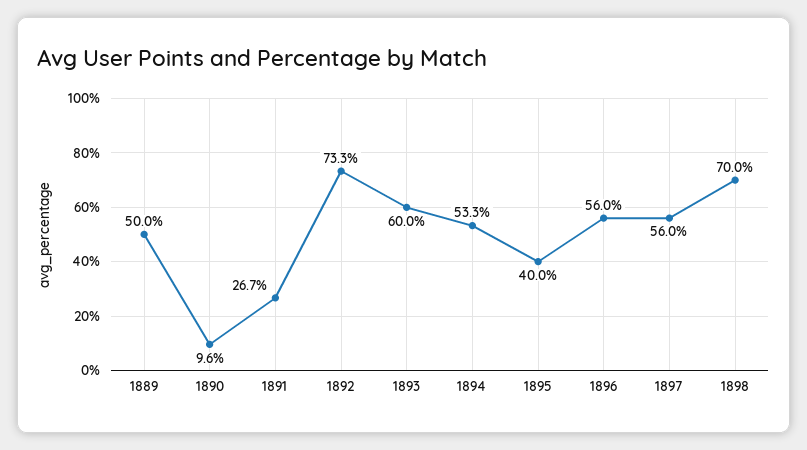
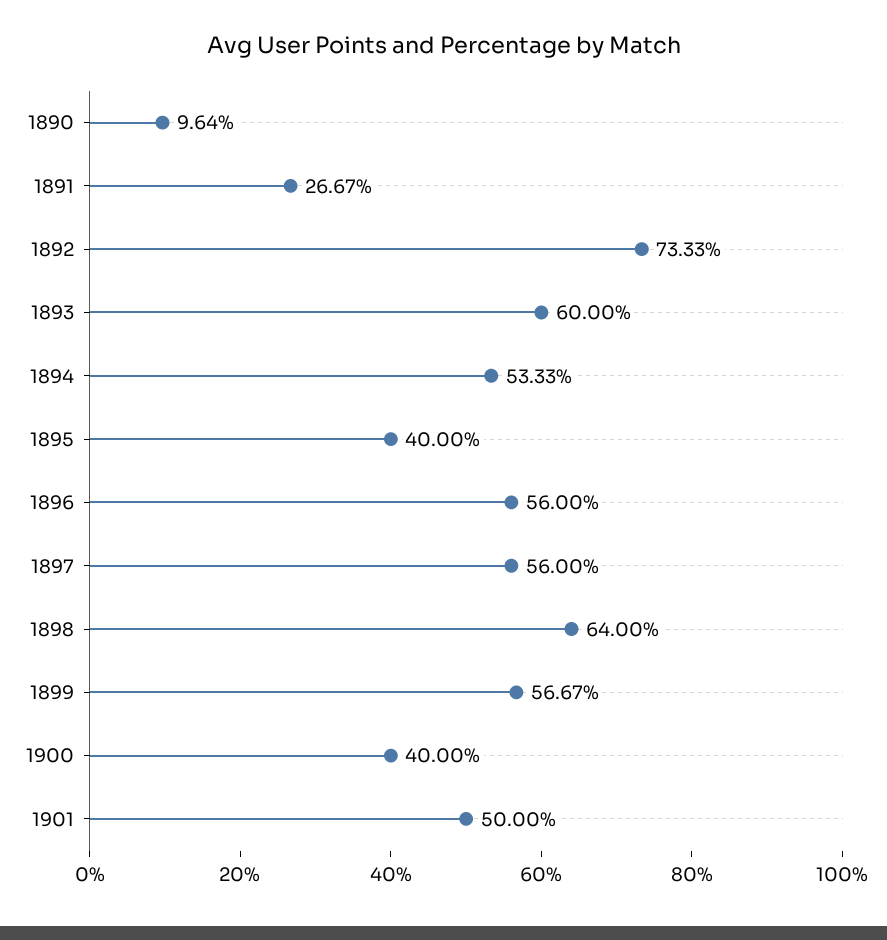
1889: 50 -> none
1898: 70 -> 64
1899: none -> 56.67
1900: none -> 40
1901: none -> 50

